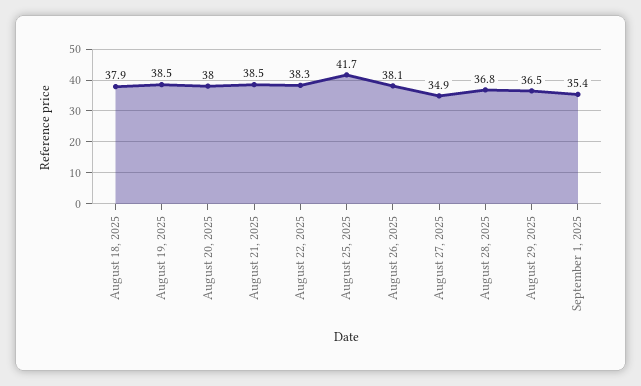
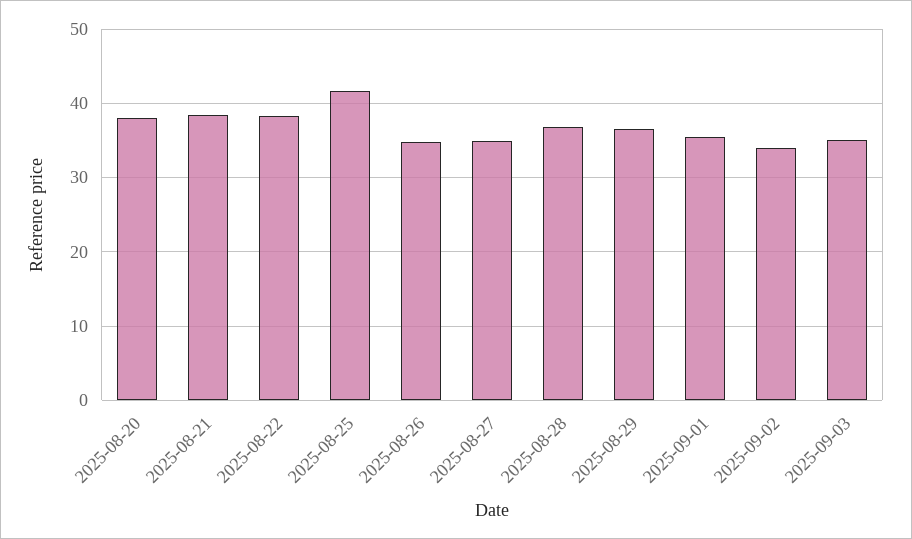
August 18, 2025: 37.9 -> none
August 19, 2025: 38.5 -> none
August 26, 2025: 38.1 -> 35
2025-09-02: none -> 34
2025-09-03: none -> 35

